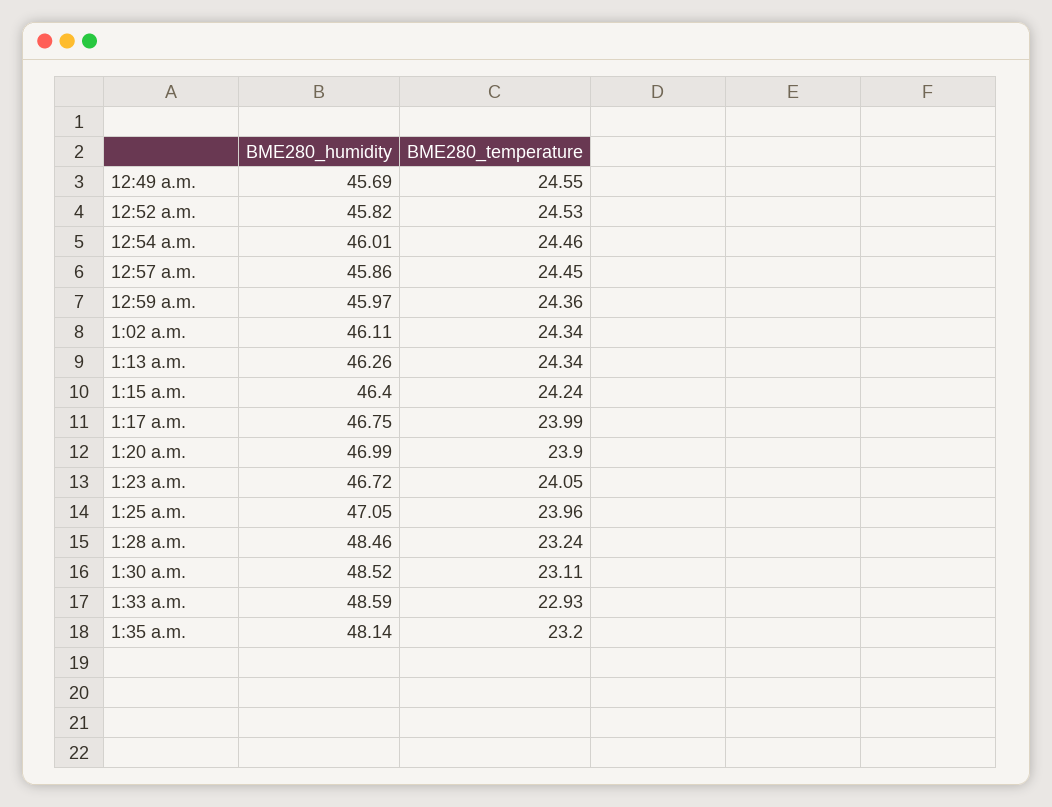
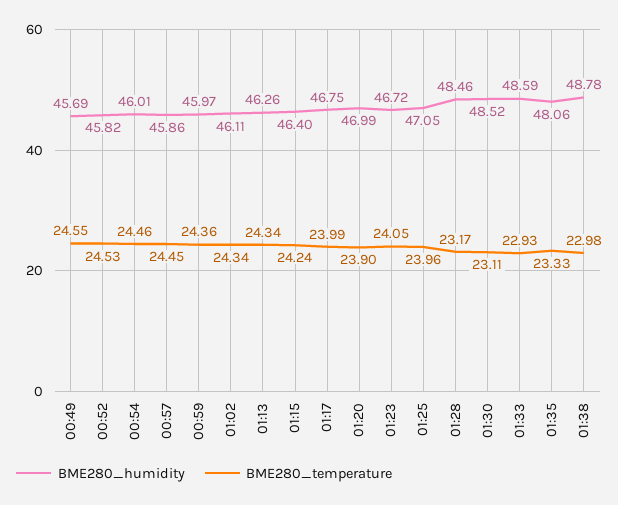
BME280_temperature, 1:28 a.m.: 23.24 -> 23.17
BME280_humidity, 1:35 a.m.: 48.14 -> 48.06
BME280_temperature, 1:35 a.m.: 23.2 -> 23.33
BME280_humidity, 01:38: none -> 48.78
BME280_temperature, 01:38: none -> 22.98

